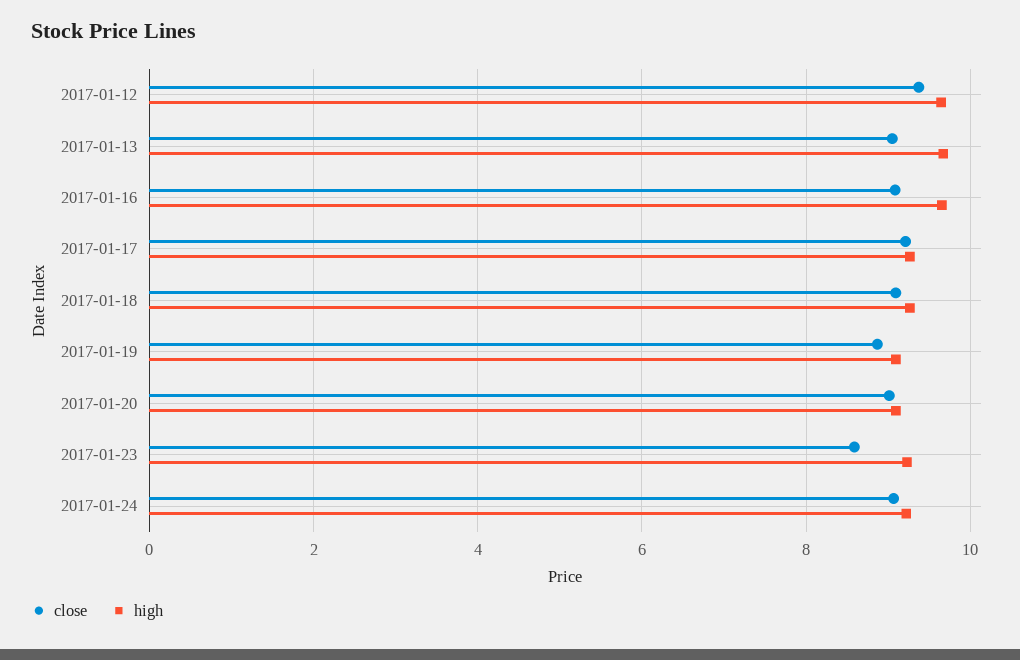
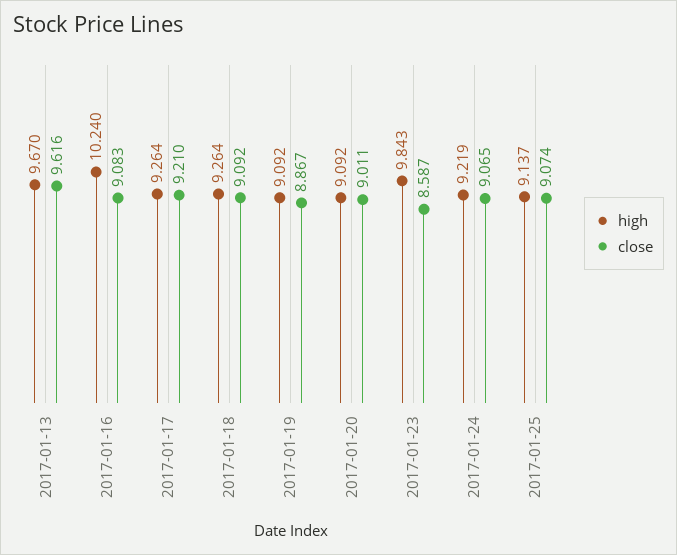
close, 2017-01-12: 9.4 -> none
high, 2017-01-12: 9.6 -> none
close, 2017-01-13: 9 -> 9.616
high, 2017-01-16: 9.6 -> 10.24
high, 2017-01-23: 9.2 -> 9.843
high, 2017-01-25: none -> 9.137
close, 2017-01-25: none -> 9.074

